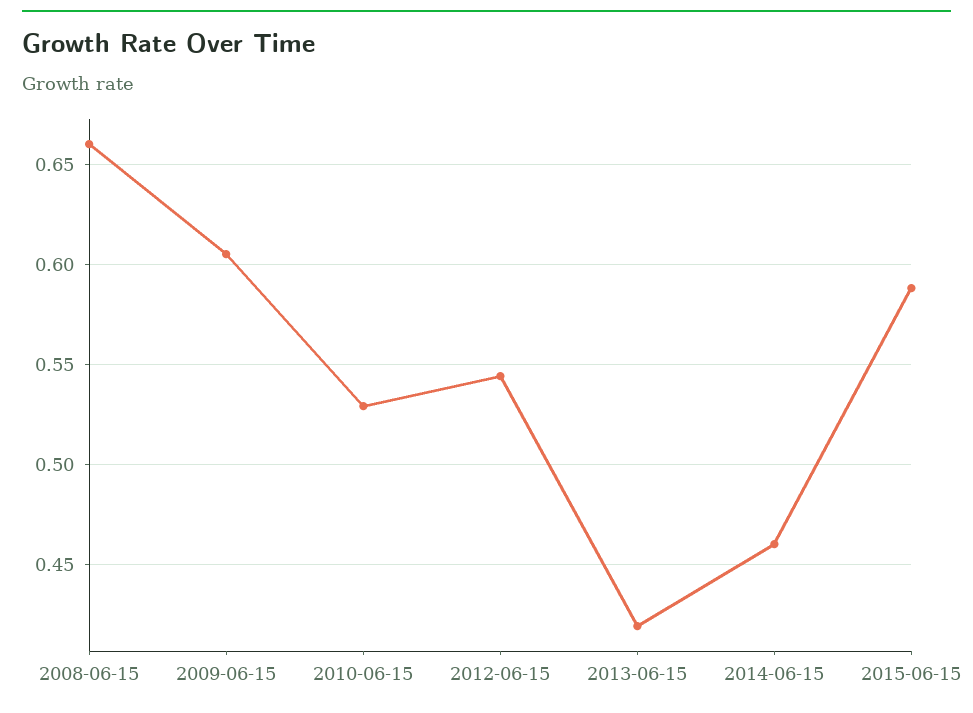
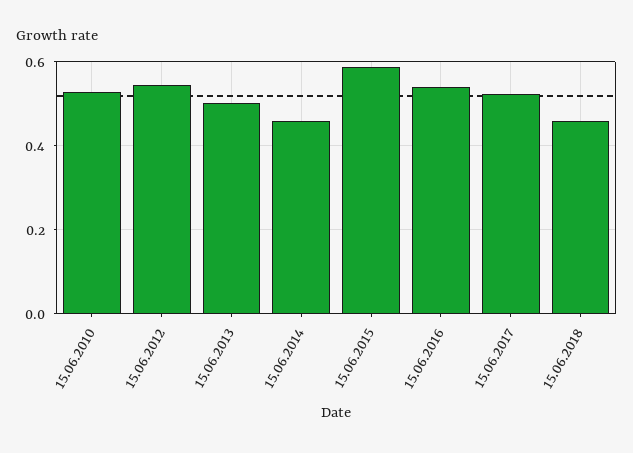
2008-06-15: 0.66 -> none
2009-06-15: 0.605 -> none
2013-06-15: 0.42 -> 0.5
15.06.2016: none -> 0.54
15.06.2017: none -> 0.52
15.06.2018: none -> 0.46

